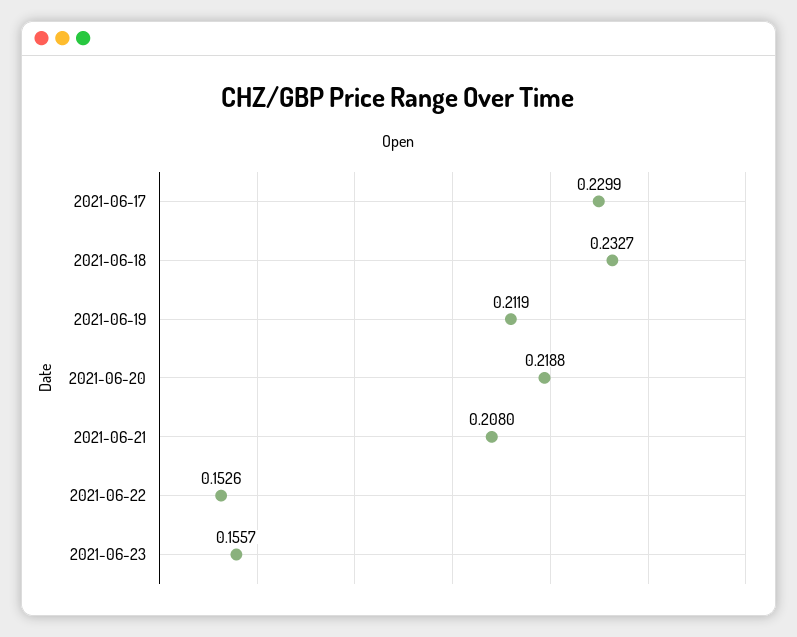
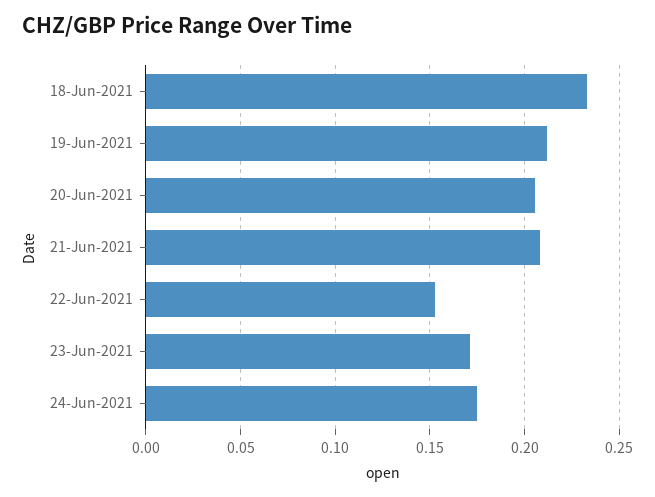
2021-06-17: 0.2299 -> none
2021-06-20: 0.2188 -> 0.205
2021-06-23: 0.1557 -> 0.17
24-Jun-2021: none -> 0.175

